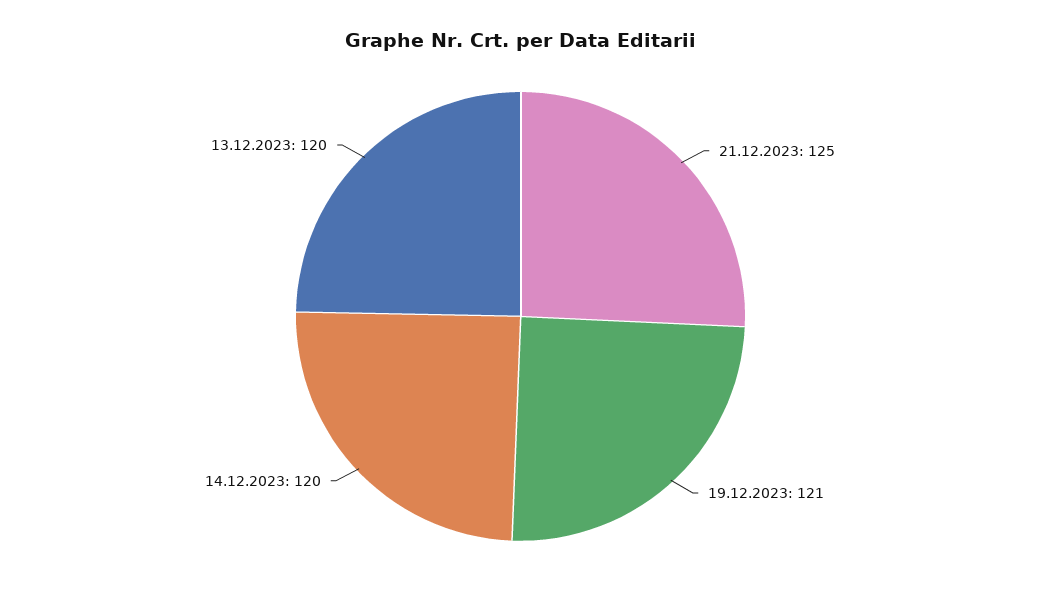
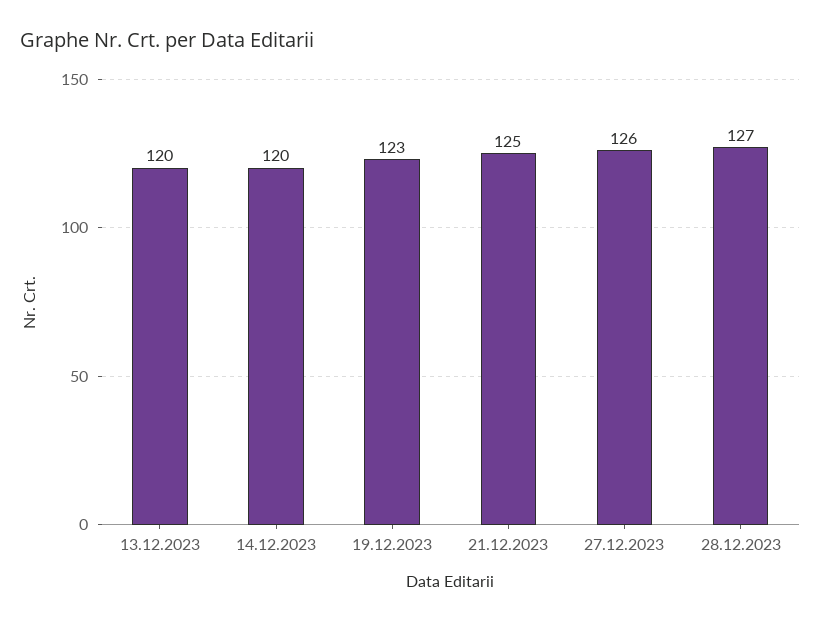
19.12.2023: 121 -> 123
27.12.2023: none -> 126
28.12.2023: none -> 127

